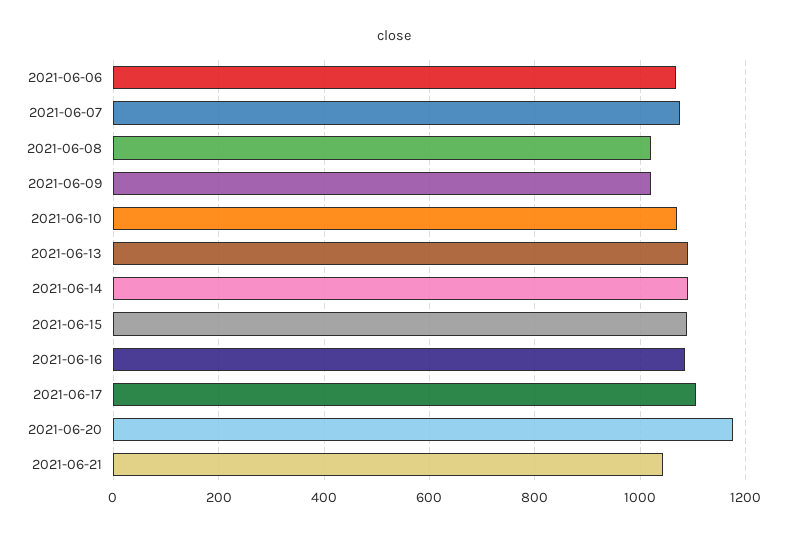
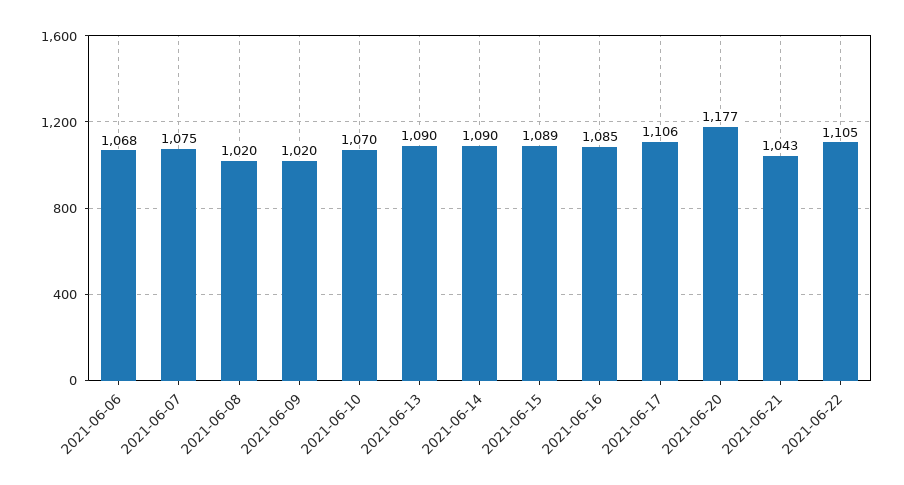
2021-06-22: none -> 1105

